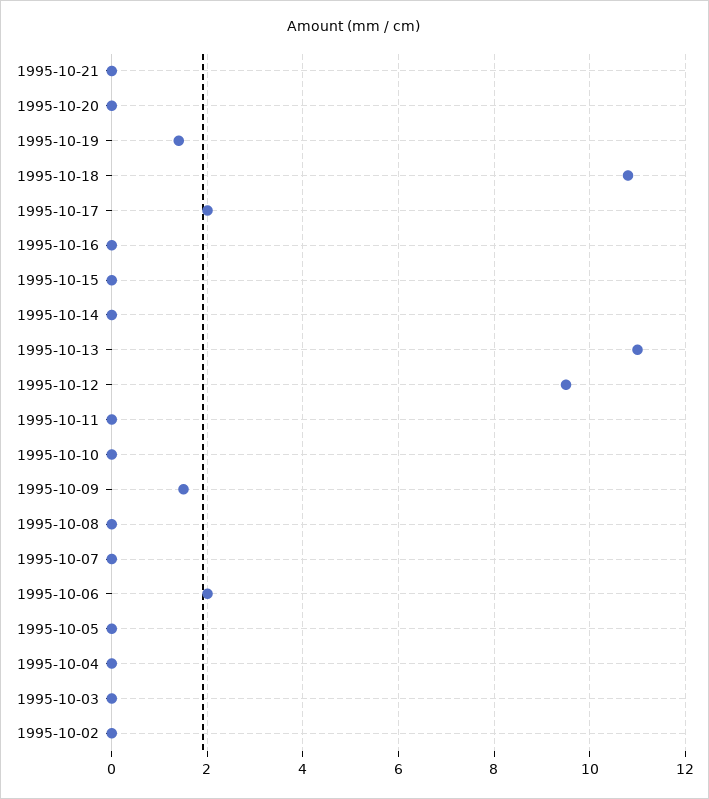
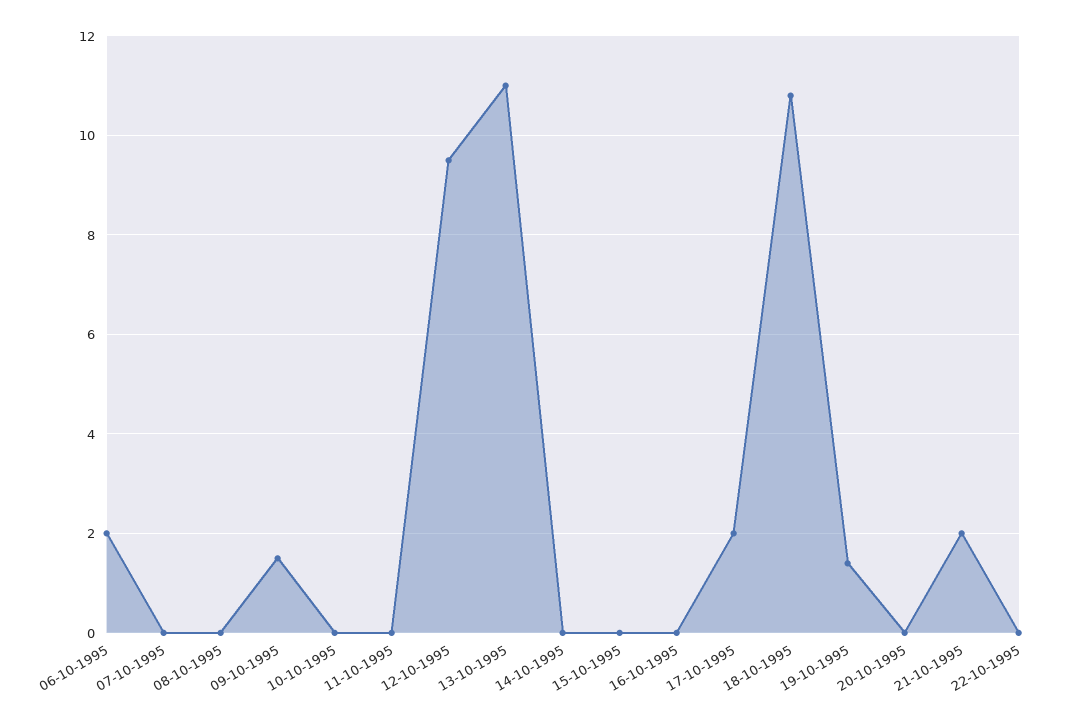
1995-10-21: 0 -> 2
1995-10-05: 0 -> none
1995-10-04: 0 -> none
1995-10-03: 0 -> none
1995-10-02: 0 -> none
22-10-1995: none -> 0

